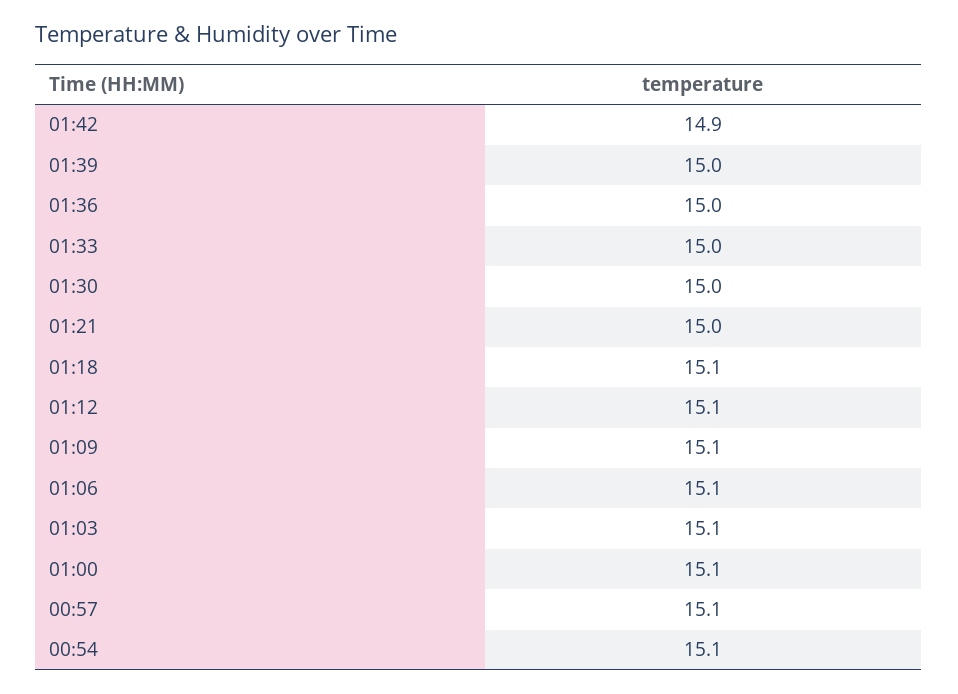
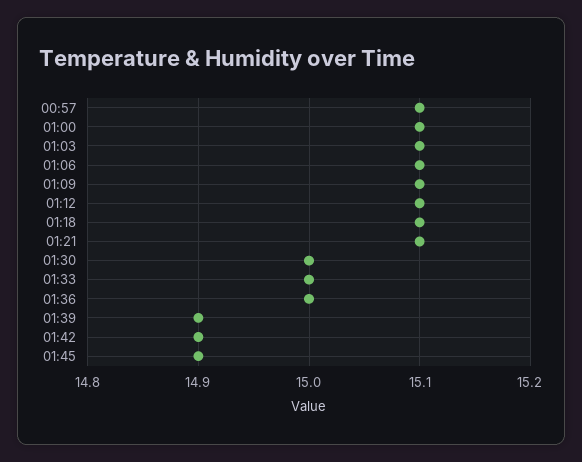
01:39: 15 -> 14.9
01:21: 15 -> 15.1
00:54: 15.1 -> none
01:45: none -> 14.9

